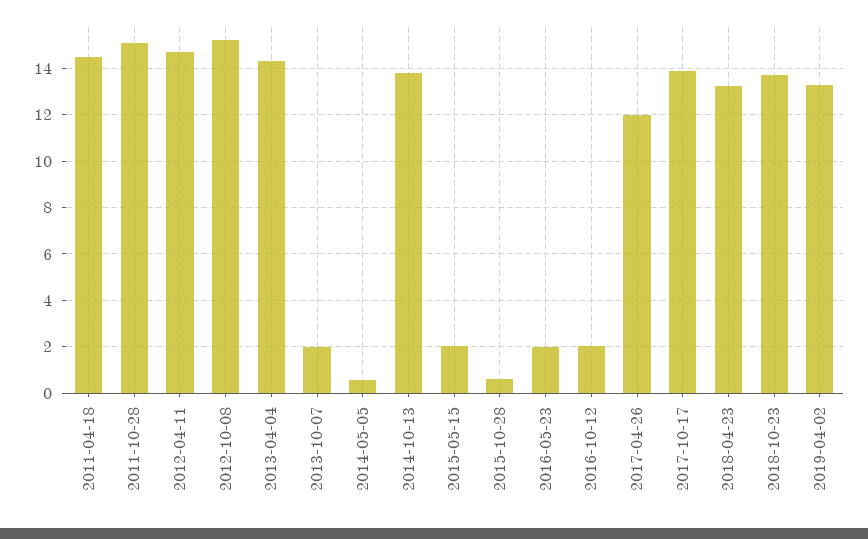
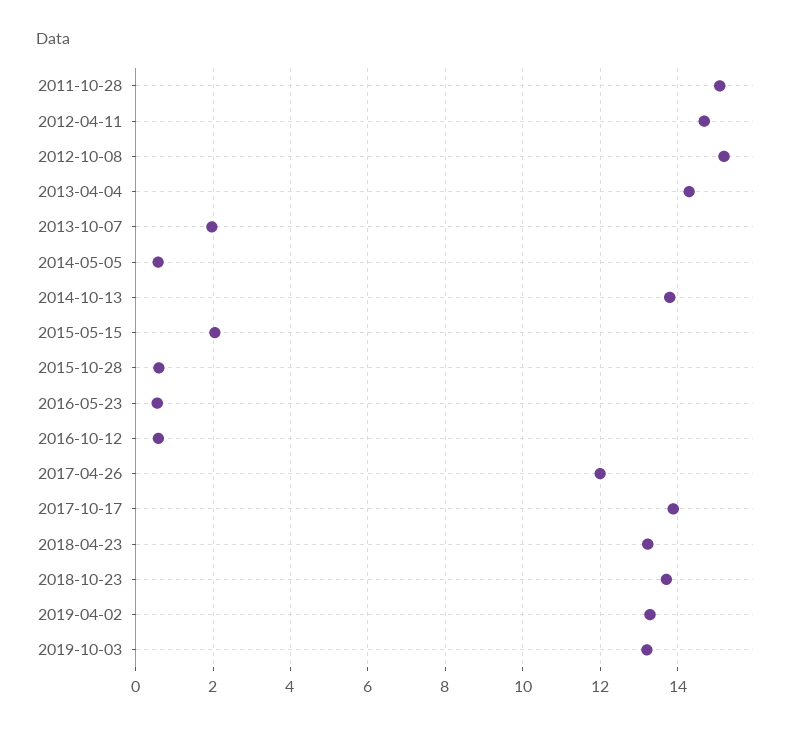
2011-04-18: 14.5 -> none
2016-05-23: 2 -> 0.6
2016-10-12: 2 -> 0.6
2019-10-03: none -> 13.2

